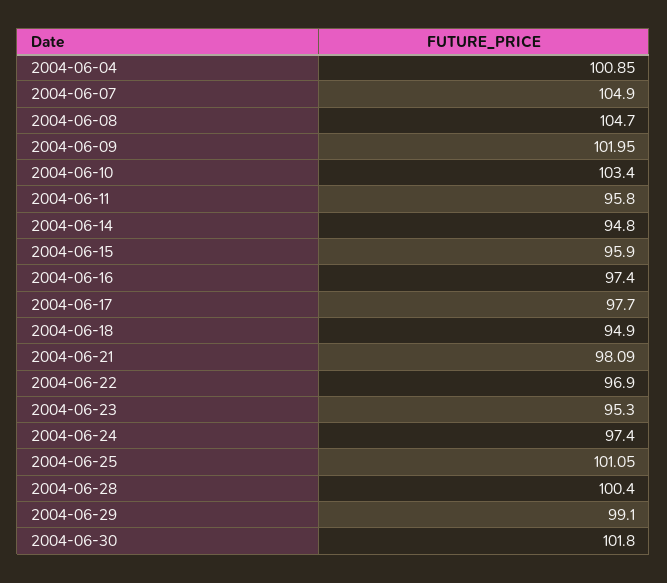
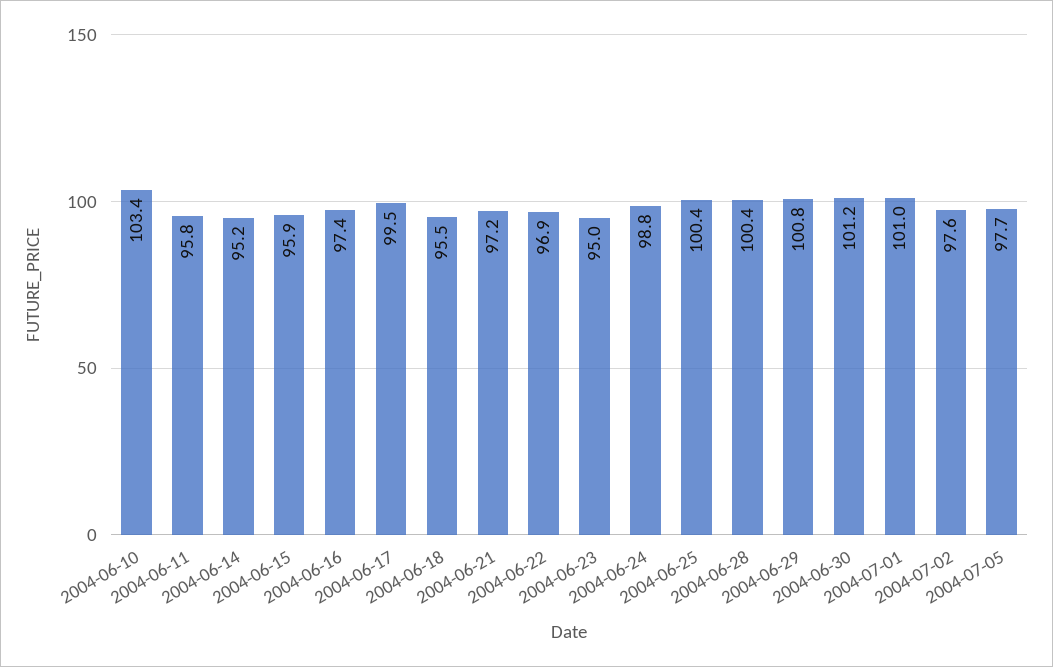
2004-06-04: 100.85 -> none
2004-06-07: 104.9 -> none
2004-06-08: 104.7 -> none
2004-06-09: 101.95 -> none
2004-06-14: 94.8 -> 95.2
2004-06-17: 97.7 -> 99.5
2004-06-18: 94.9 -> 95.5
2004-06-21: 98.09 -> 97.2
2004-06-23: 95.3 -> 95
2004-06-24: 97.4 -> 98.8
2004-06-25: 101.05 -> 100.4
2004-06-29: 99.1 -> 100.8
2004-06-30: 101.8 -> 101.2
2004-07-01: none -> 101
2004-07-02: none -> 97.6
2004-07-05: none -> 97.7

